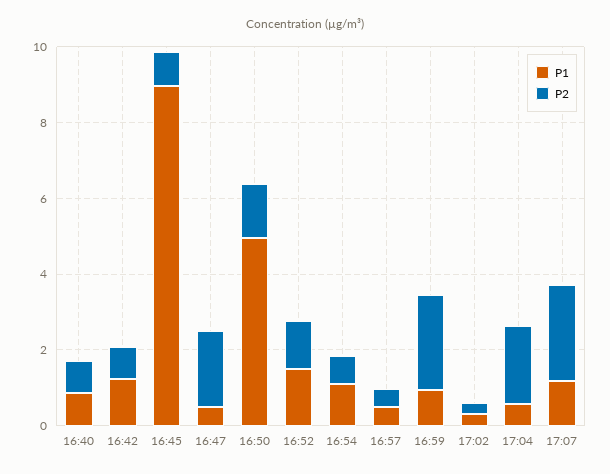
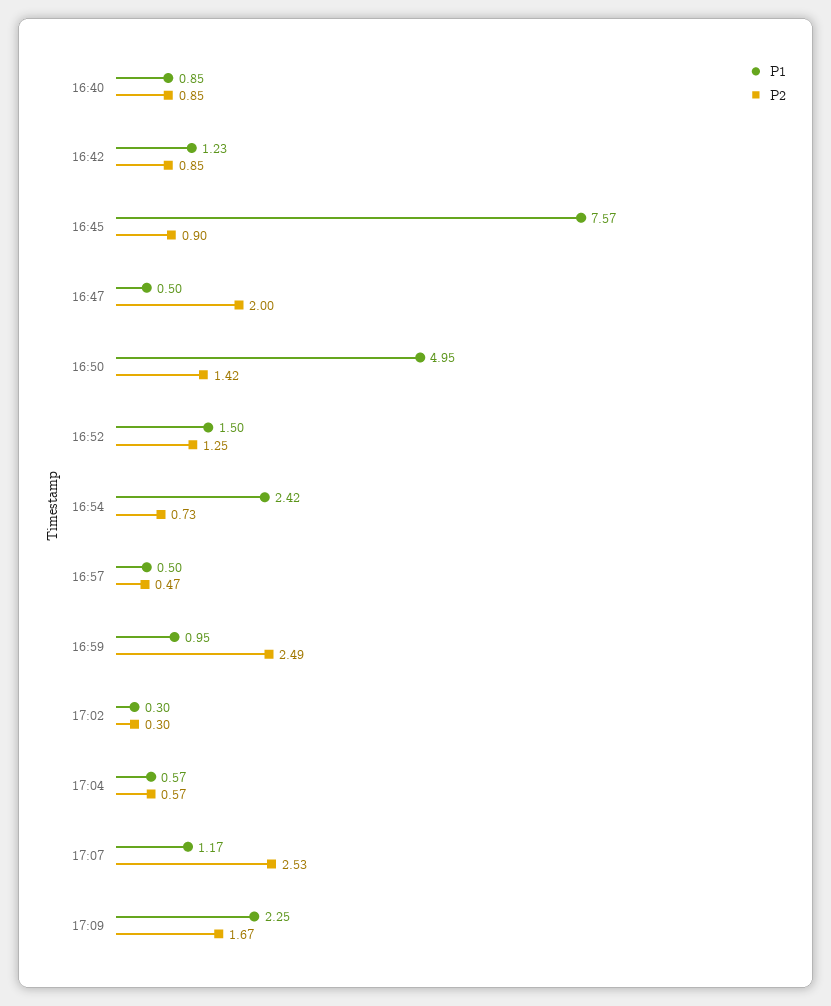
P1, 16:45: 9 -> 7.57
P1, 16:54: 1 -> 2.42
P2, 17:04: 2 -> 0.57
P1, 17:09: none -> 2.25
P2, 17:09: none -> 1.67

